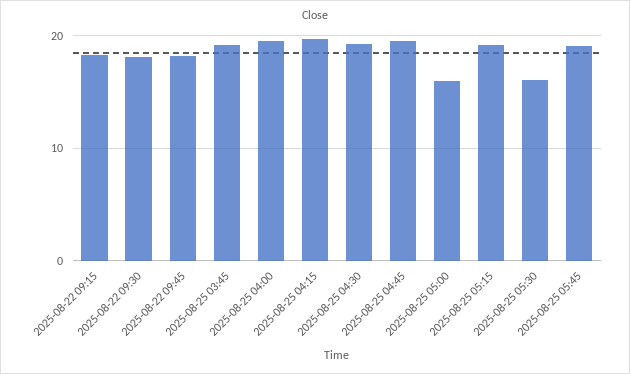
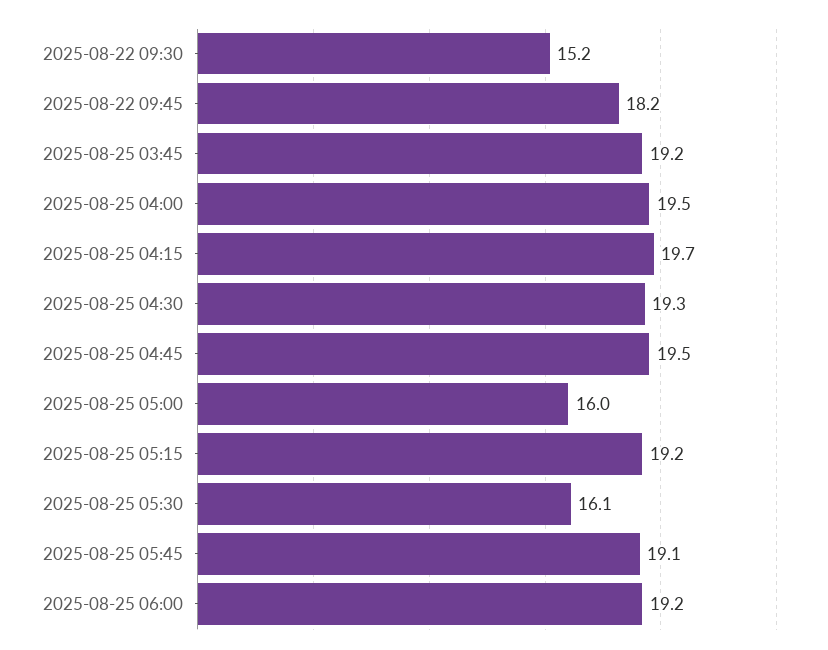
2025-08-22 09:15: 18 -> none
2025-08-22 09:30: 18 -> 15.2
2025-08-25 06:00: none -> 19.2

